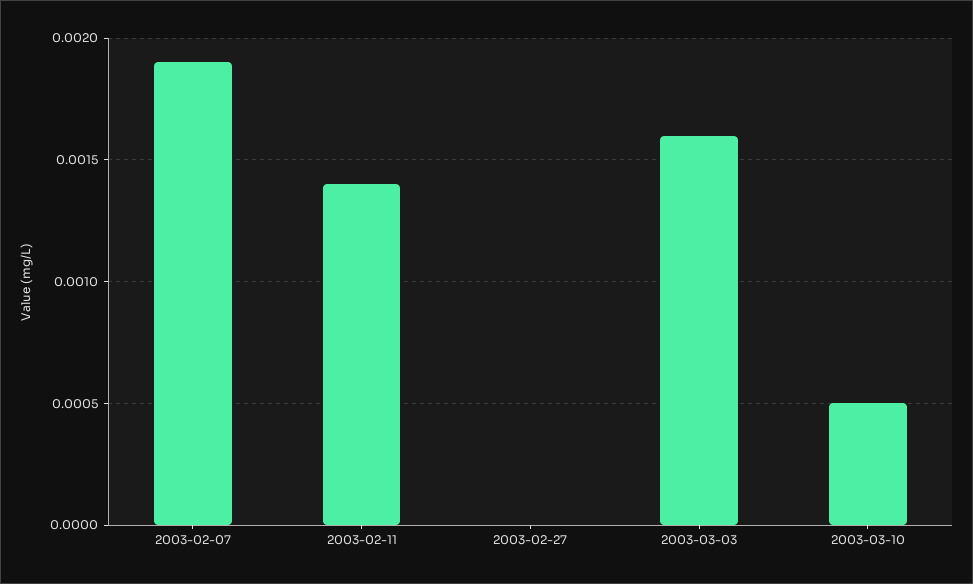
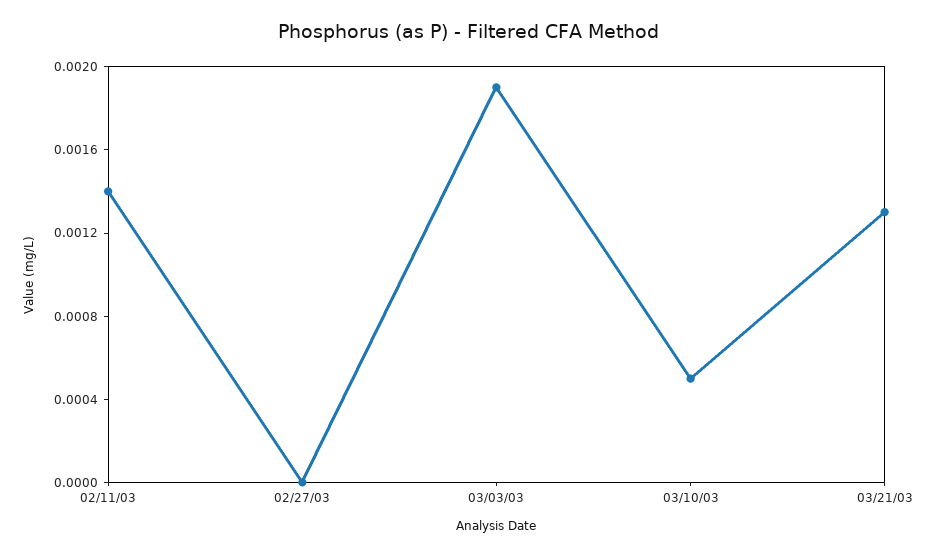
2003-02-07: 0.0019 -> none
2003-03-03: 0.0016 -> 0.0019
03/21/03: none -> 0.0013

